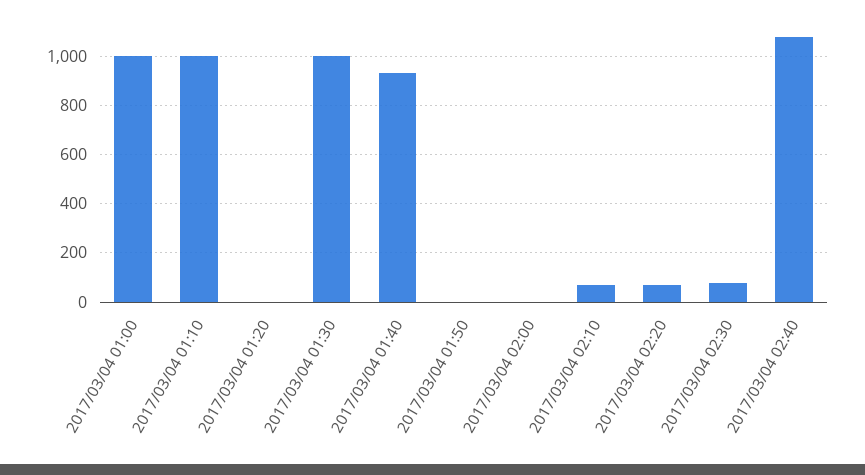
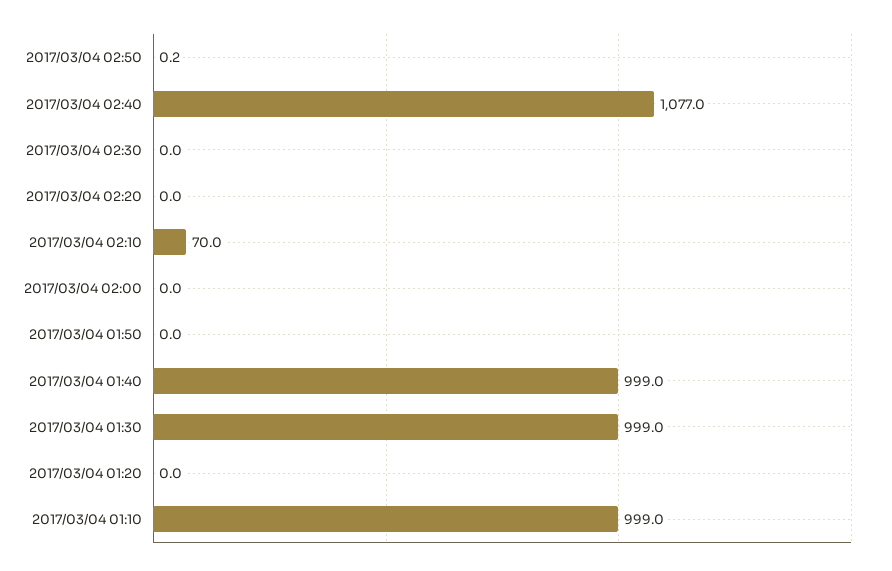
2017/03/04 01:00: 1000 -> none
2017/03/04 01:40: 925 -> 999
2017/03/04 02:20: 75 -> 0
2017/03/04 02:30: 75 -> 0
2017/03/04 02:50: none -> 0.2

